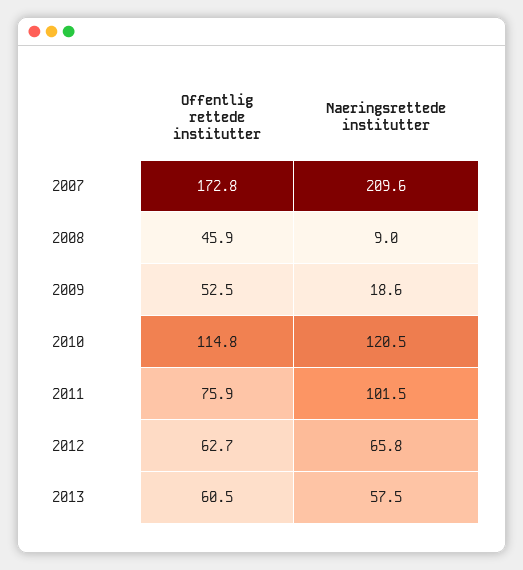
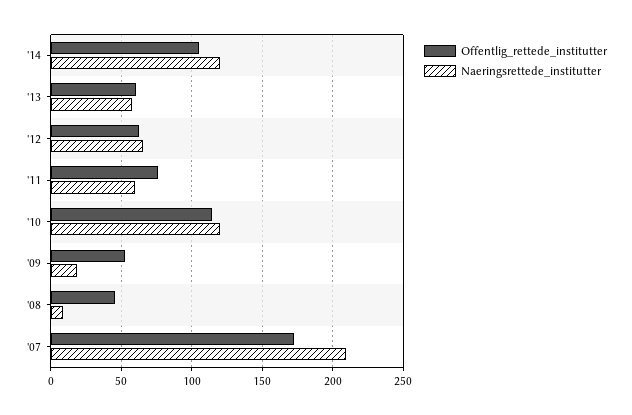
Naeringsrettede institutter, 2011: 101.5 -> 60
Offentlig rettede institutter, '14: none -> 105
Naeringsrettede institutter, '14: none -> 120

